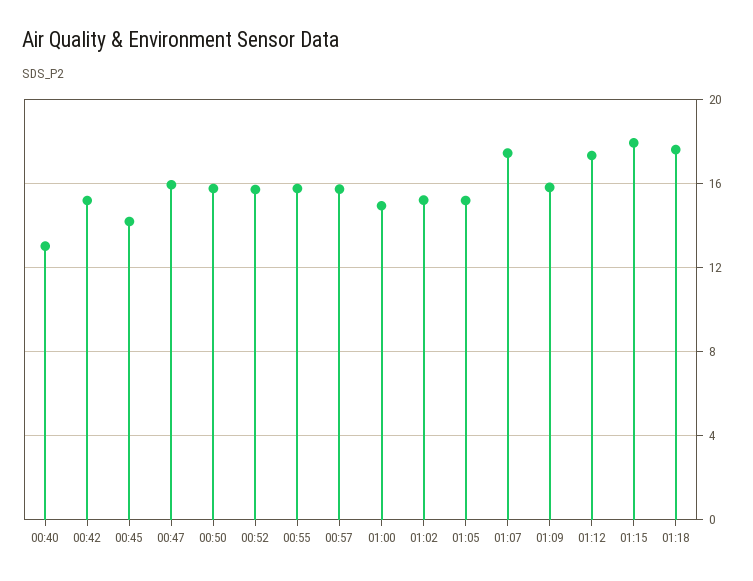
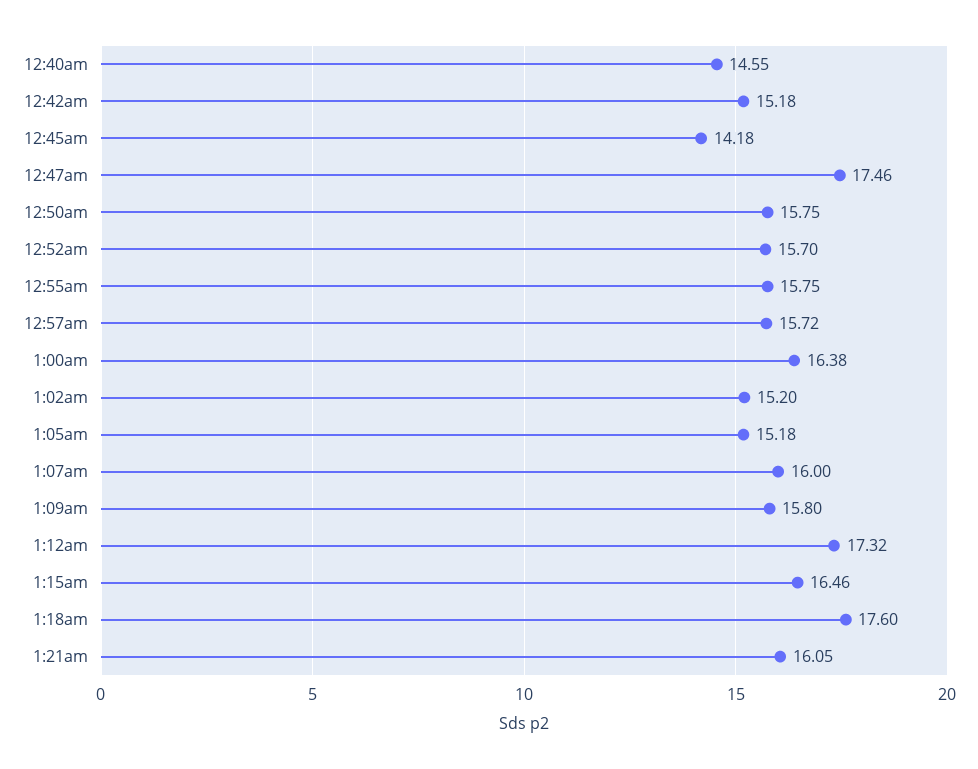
00:40: 13 -> 14.55
00:47: 16 -> 17.46
01:00: 15 -> 16.38
01:07: 17.5 -> 16
01:15: 18 -> 16.46
1:21am: none -> 16.05

